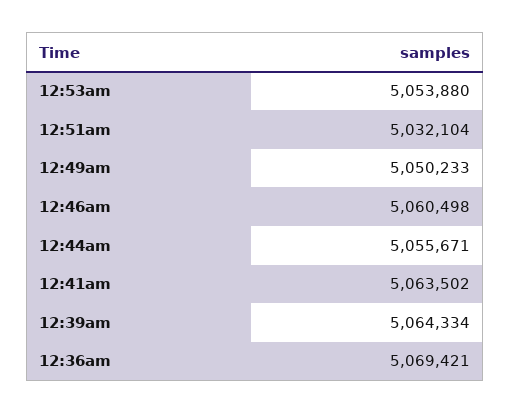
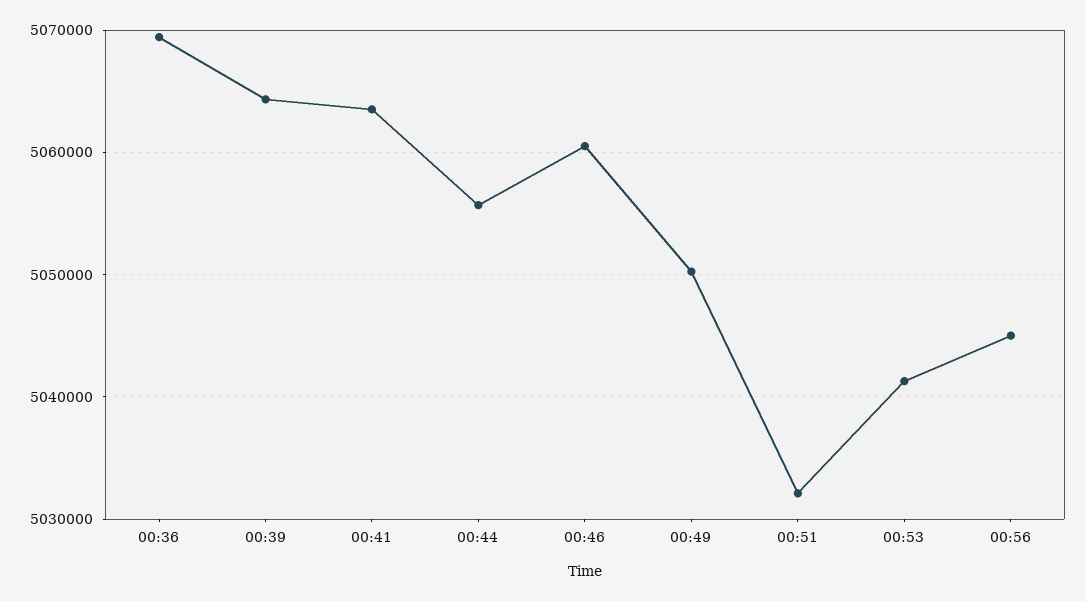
12:53am: 5053880 -> 5041000
00:56: none -> 5045000

